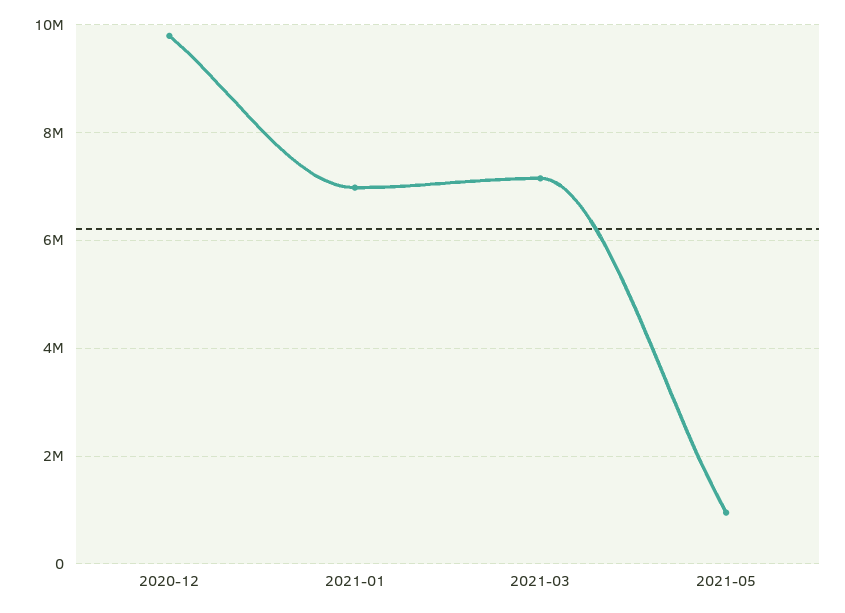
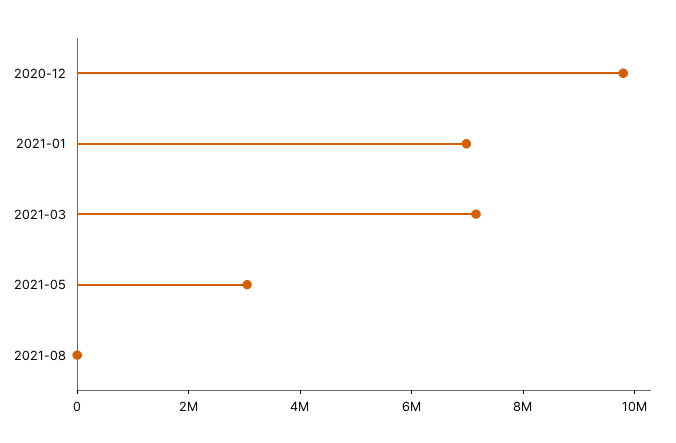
2021-05: 1000000 -> 3000000
2021-08: none -> 0

